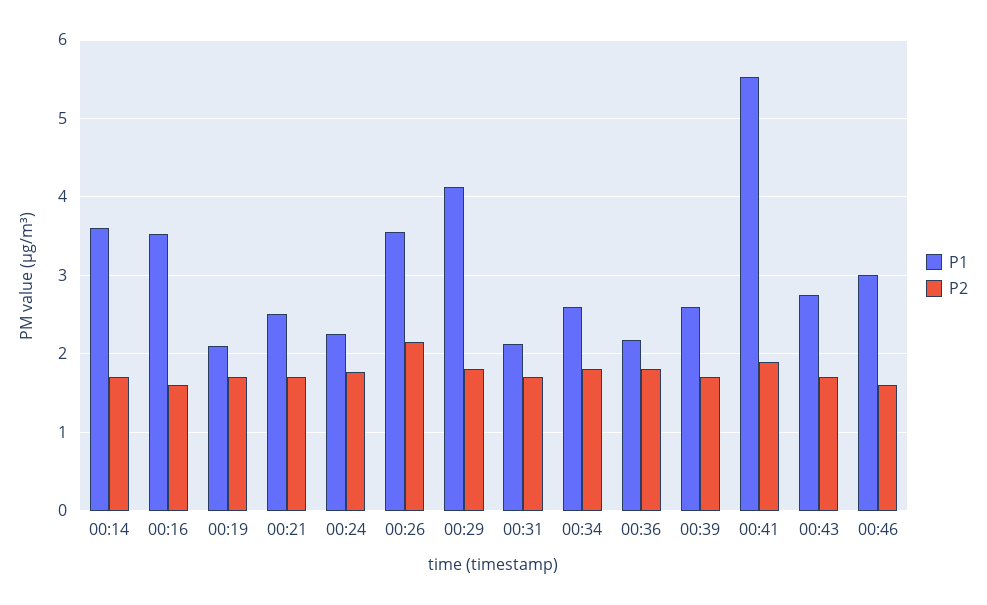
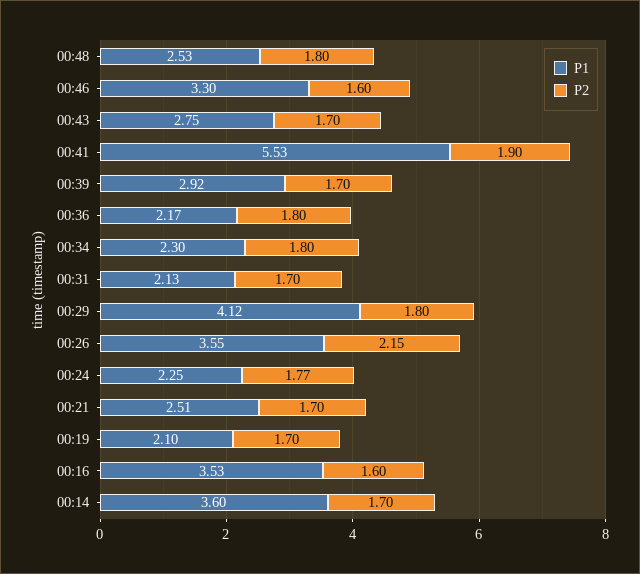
P1, 00:34: 2.6 -> 2.3
P1, 00:39: 2.6 -> 2.92
P1, 00:46: 3 -> 3.3
P1, 00:48: none -> 2.53
P2, 00:48: none -> 1.8

